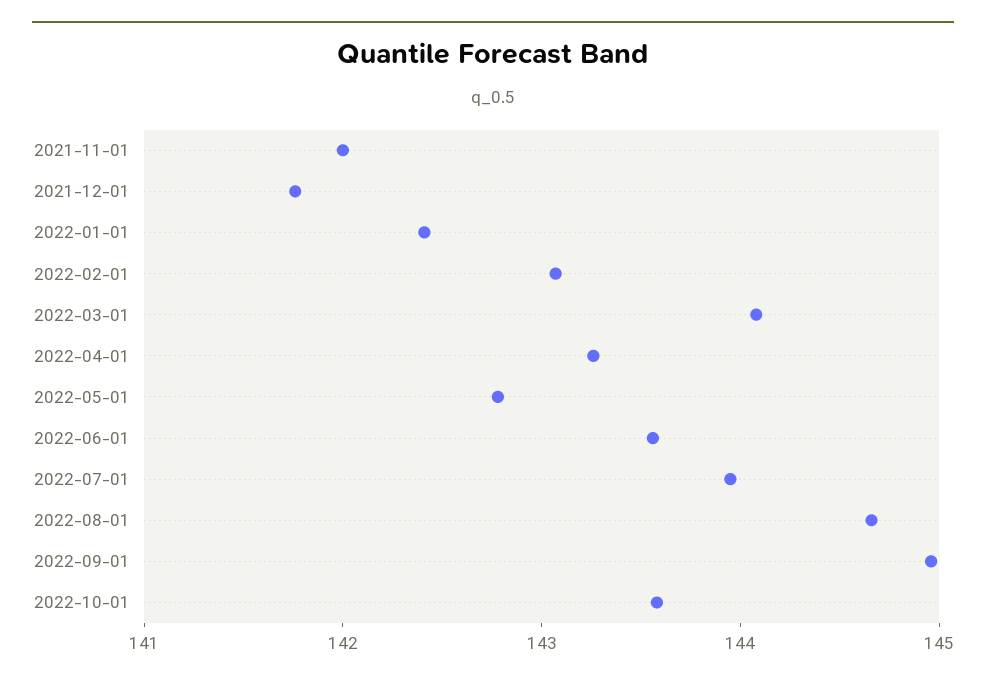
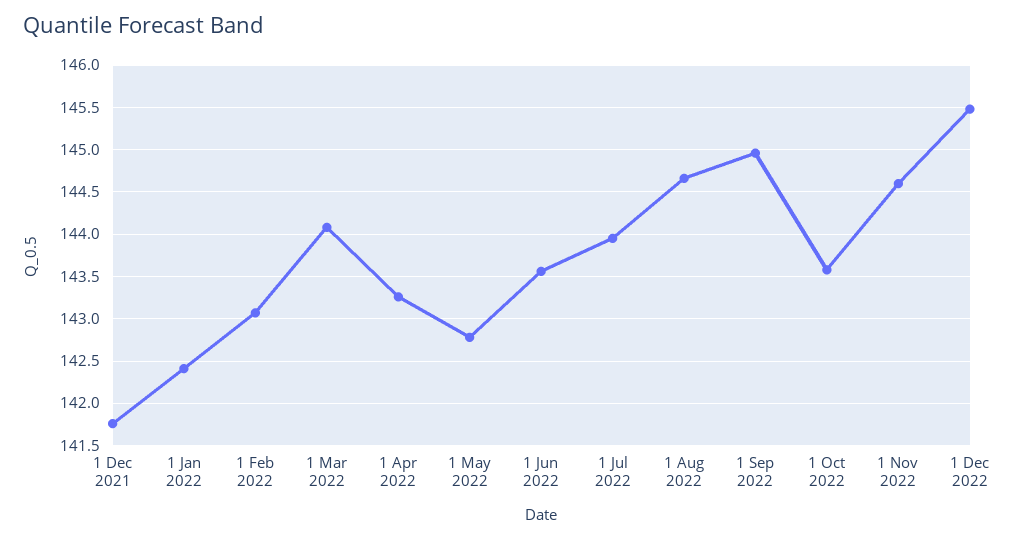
2021-11-01: 142 -> none
1 Nov 2022: none -> 144.6
1 Dec 2022: none -> 145.5

